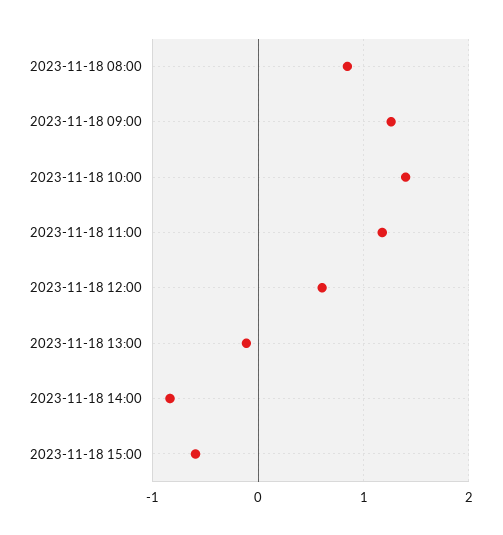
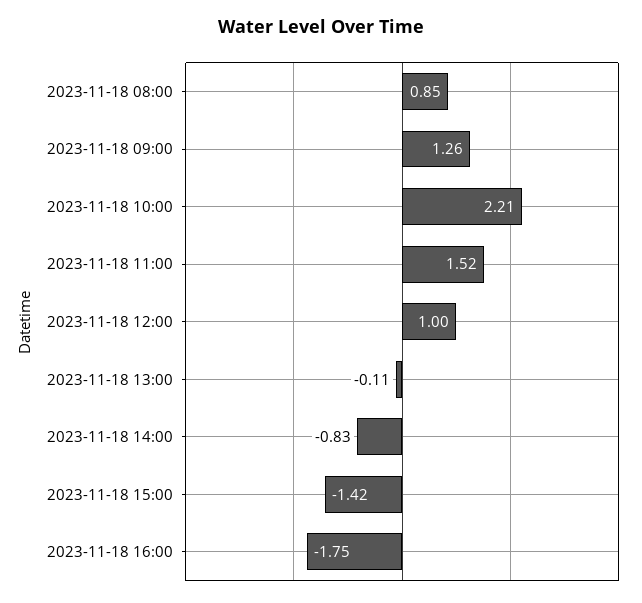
2023-11-18 10:00: 1.4 -> 2.21
2023-11-18 11:00: 1.2 -> 1.52
2023-11-18 12:00: 0.6 -> 1
2023-11-18 15:00: -0.6 -> -1.42
2023-11-18 16:00: none -> -1.75

